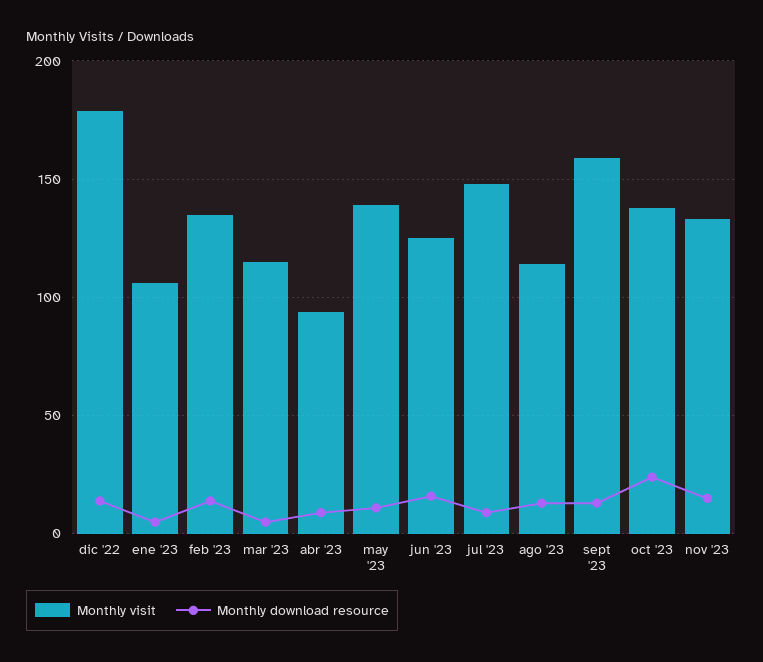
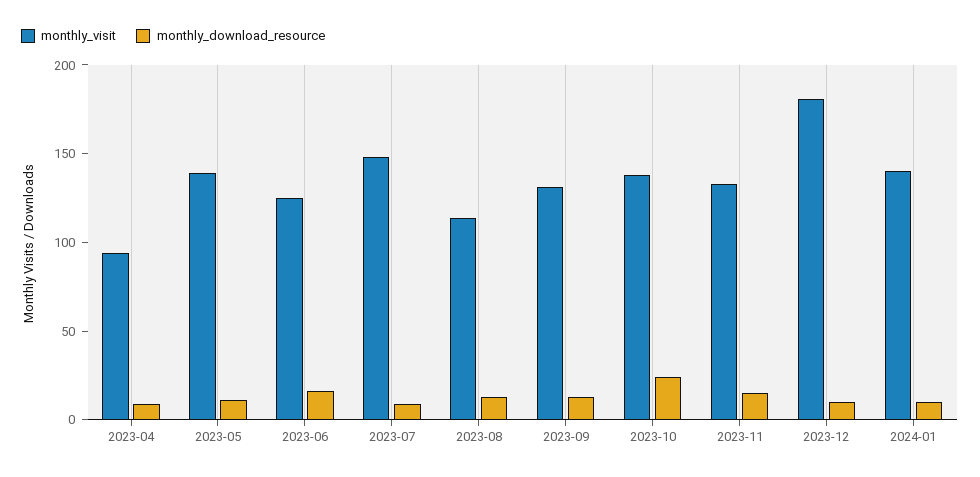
Monthly visit, dic '22: 180 -> none
Monthly download resource, dic '22: 15 -> none
Monthly visit, ene '23: 105 -> none
Monthly download resource, ene '23: 5 -> none
Monthly visit, feb '23: 135 -> none
Monthly download resource, feb '23: 15 -> none
Monthly visit, mar '23: 115 -> none
Monthly download resource, mar '23: 5 -> none
Monthly visit, sept '23: 160 -> 130
Monthly visit, 2023-12: none -> 180
Monthly download resource, 2023-12: none -> 10
Monthly visit, 2024-01: none -> 140
Monthly download resource, 2024-01: none -> 10

